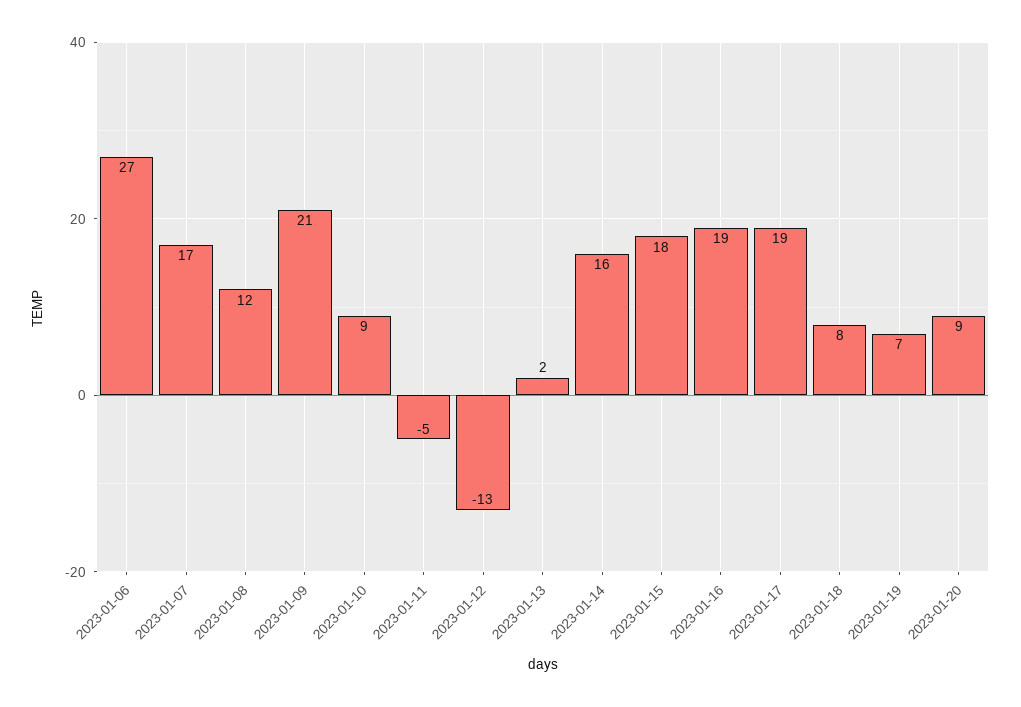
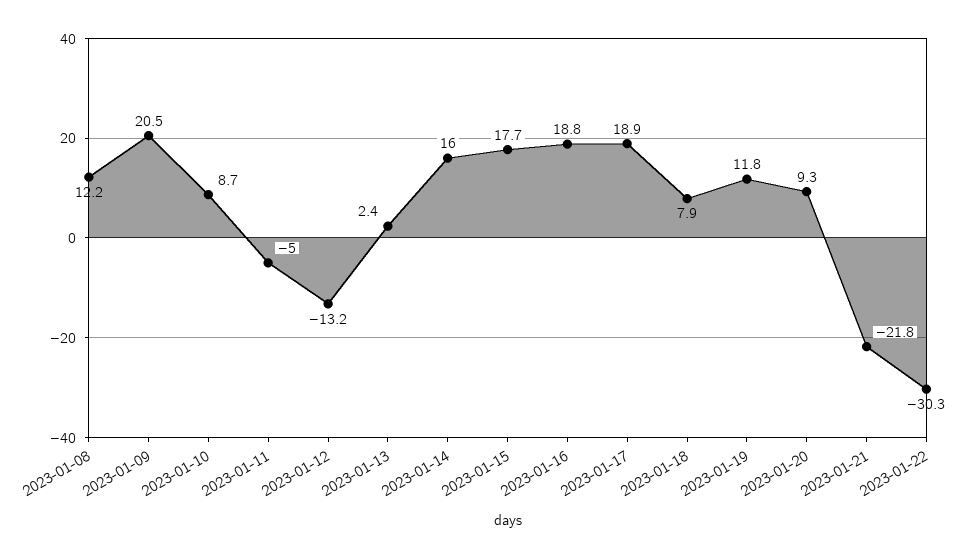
2023-01-06: 27 -> none
2023-01-07: 17 -> none
2023-01-19: 7 -> 11.8
2023-01-21: none -> -21.8
2023-01-22: none -> -30.3

